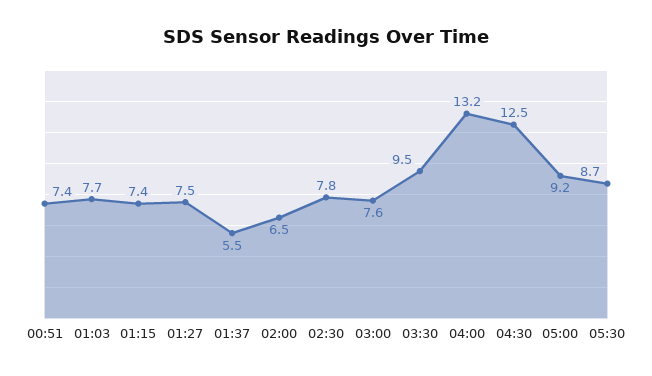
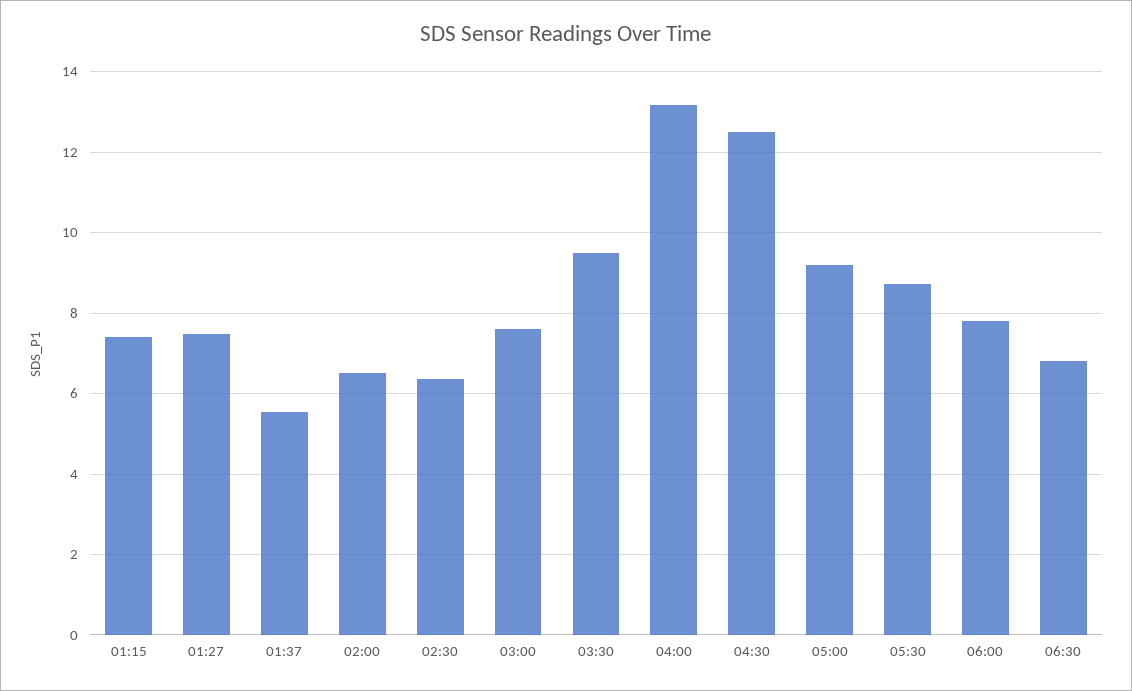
00:51: 7.4 -> none
01:03: 7.7 -> none
02:30: 7.8 -> 6.4
06:00: none -> 7.8
06:30: none -> 6.8

